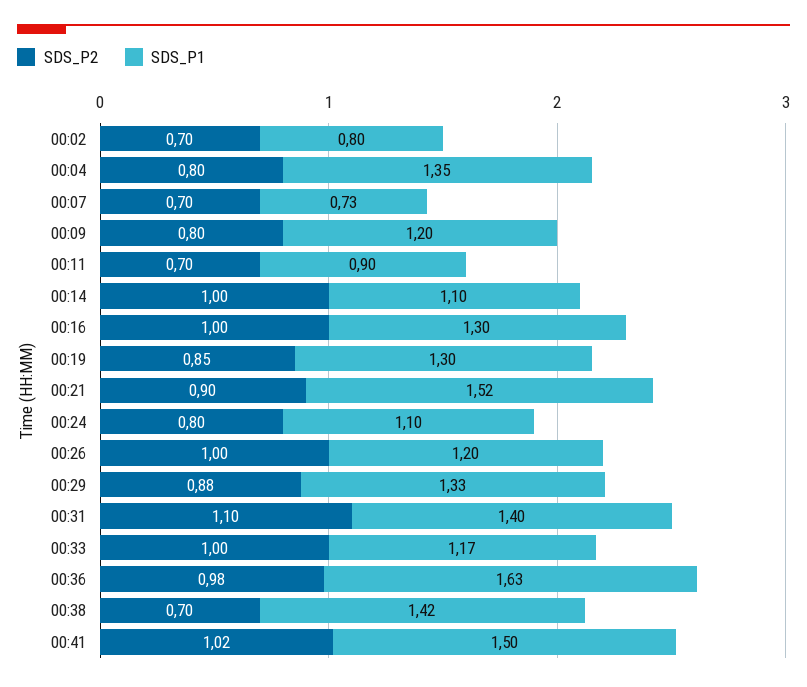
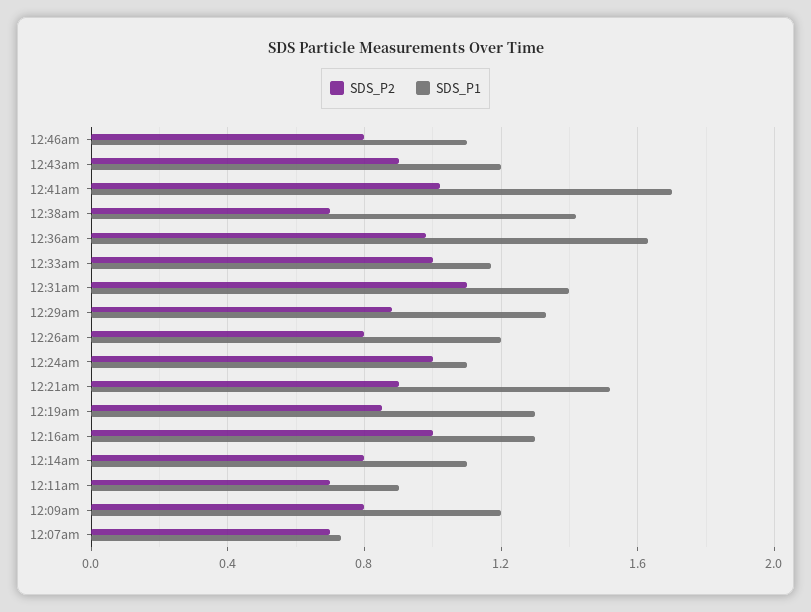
SDS_P2, 00:02: 0.7 -> none
SDS_P1, 00:02: 0.8 -> none
SDS_P2, 00:04: 0.8 -> none
SDS_P1, 00:04: 1.35 -> none
SDS_P2, 00:14: 1 -> 0.8
SDS_P2, 00:24: 0.8 -> 1
SDS_P2, 00:26: 1 -> 0.8
SDS_P1, 00:41: 1.5 -> 1.7
SDS_P2, 12:46am: none -> 0.8
SDS_P1, 12:46am: none -> 1.1
SDS_P2, 12:43am: none -> 0.9
SDS_P1, 12:43am: none -> 1.2

